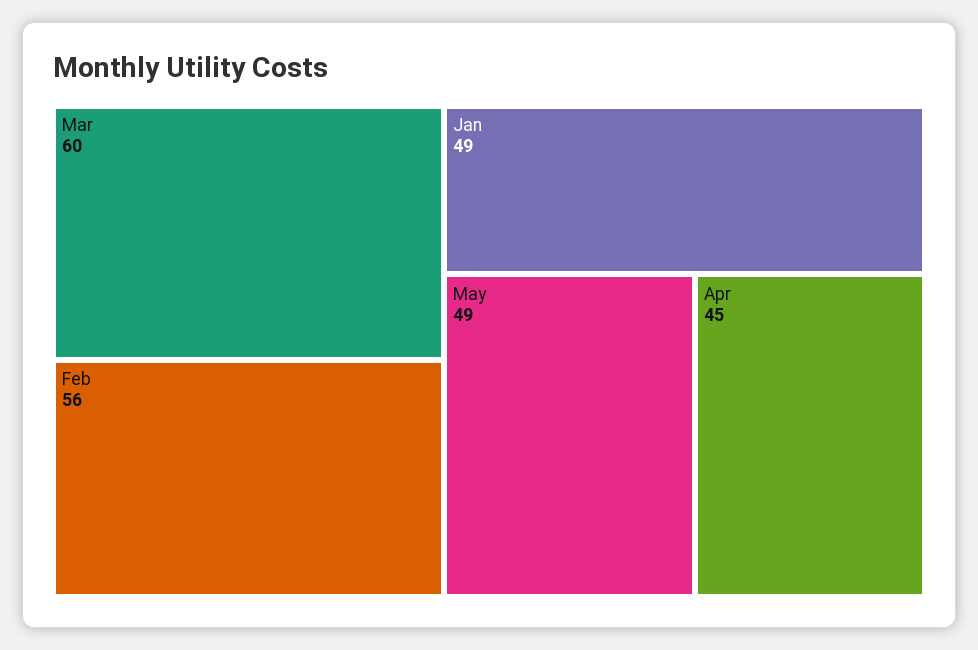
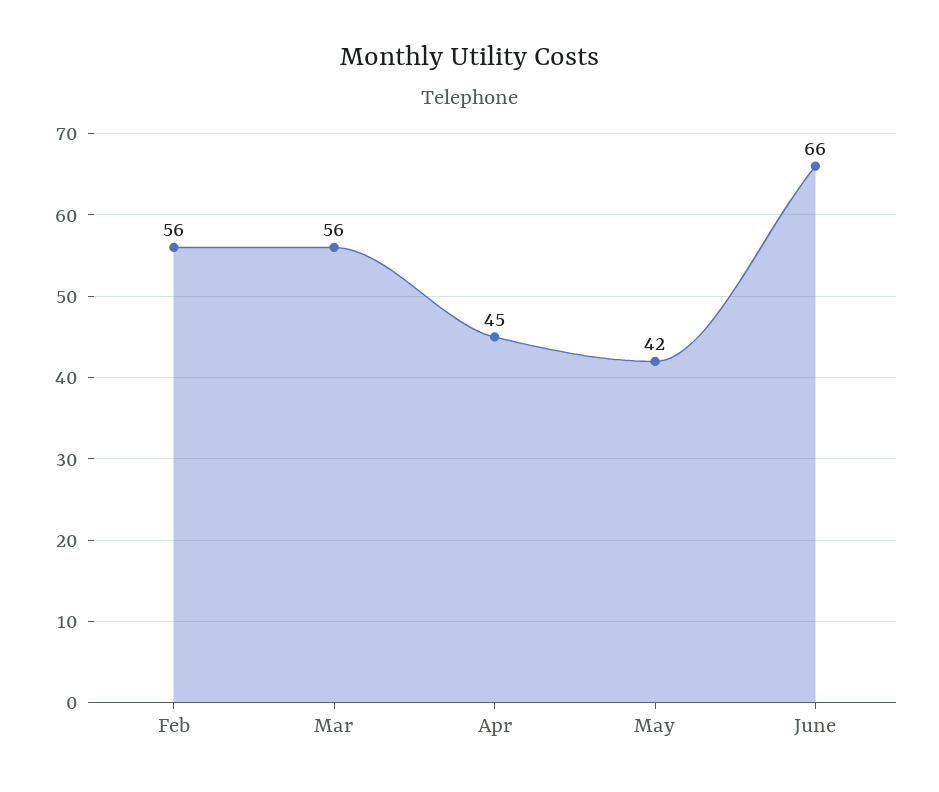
Mar: 60 -> 56
Jan: 49 -> none
May: 49 -> 42
June: none -> 66

